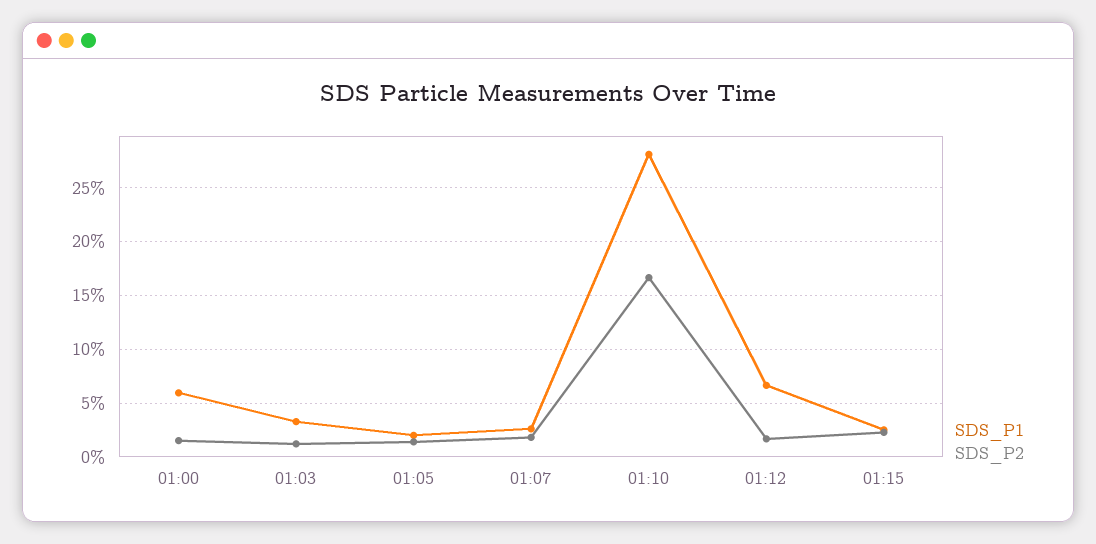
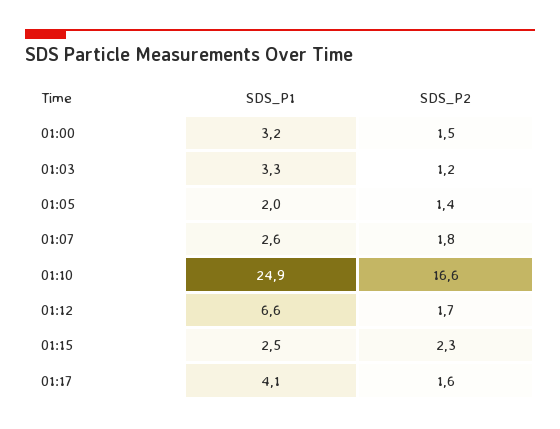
SDS_P1, 01:00: 6 -> 3.2
SDS_P1, 01:10: 28 -> 24.9
SDS_P1, 01:17: none -> 4.1
SDS_P2, 01:17: none -> 1.6

